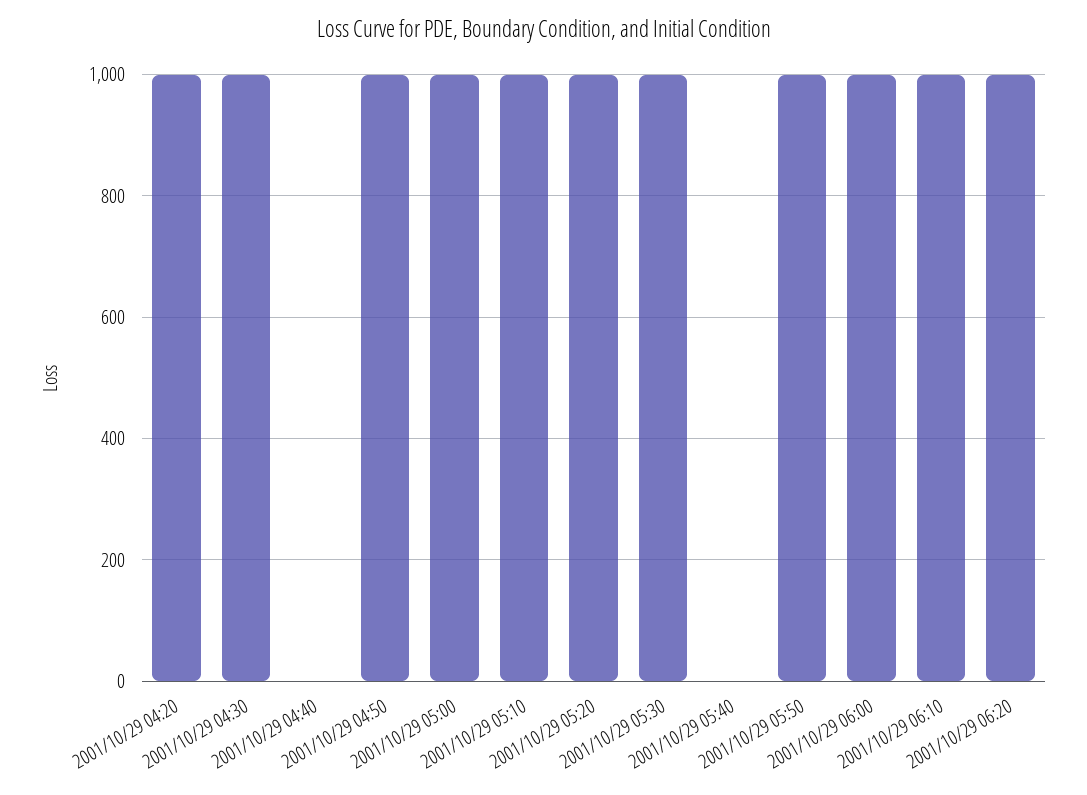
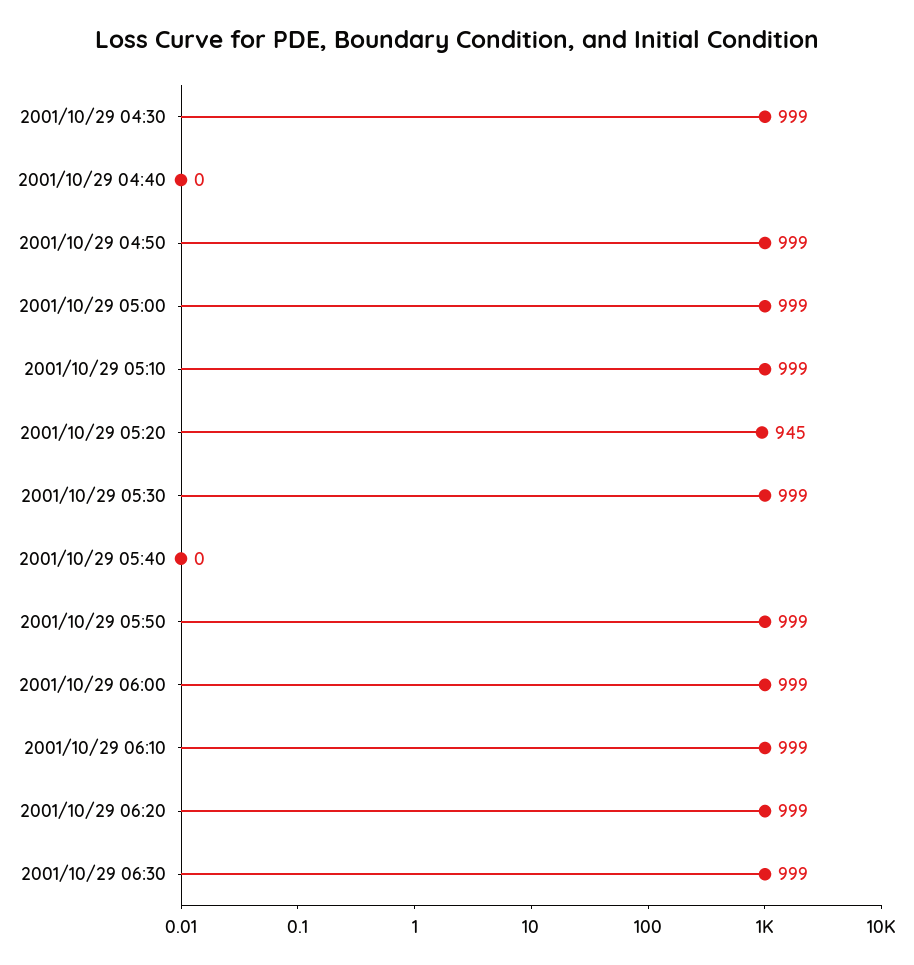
2001/10/29 04:20: 1000 -> none
2001/10/29 05:20: 1000 -> 945
2001/10/29 06:30: none -> 999

